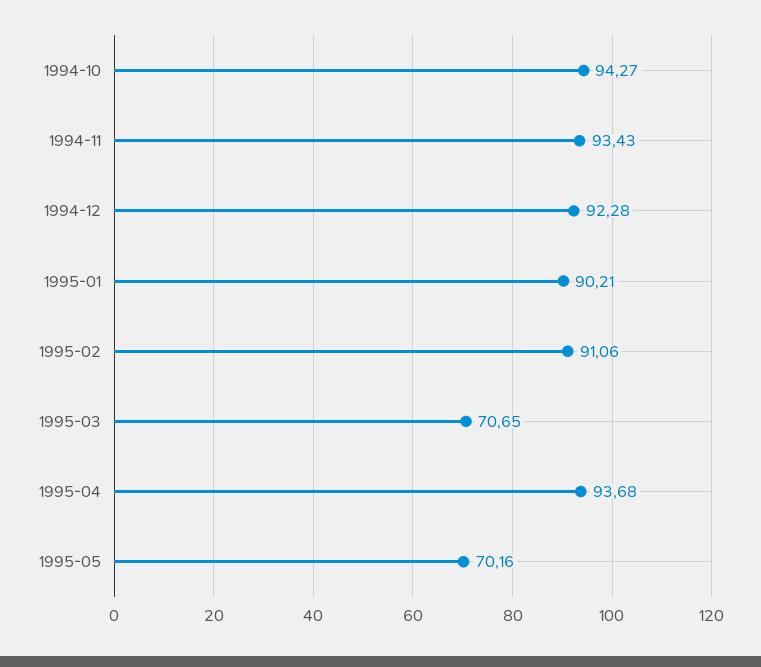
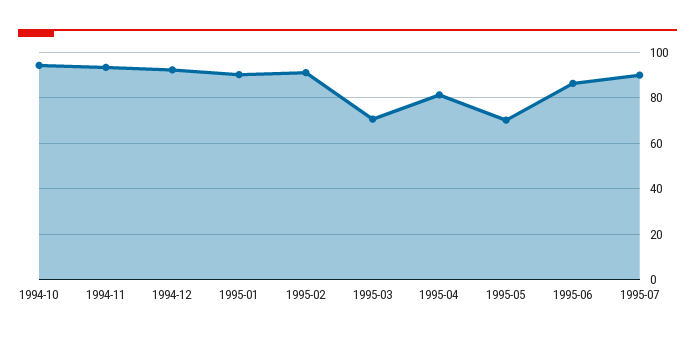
1995-04: 93.68 -> 80
1995-06: none -> 85
1995-07: none -> 90

